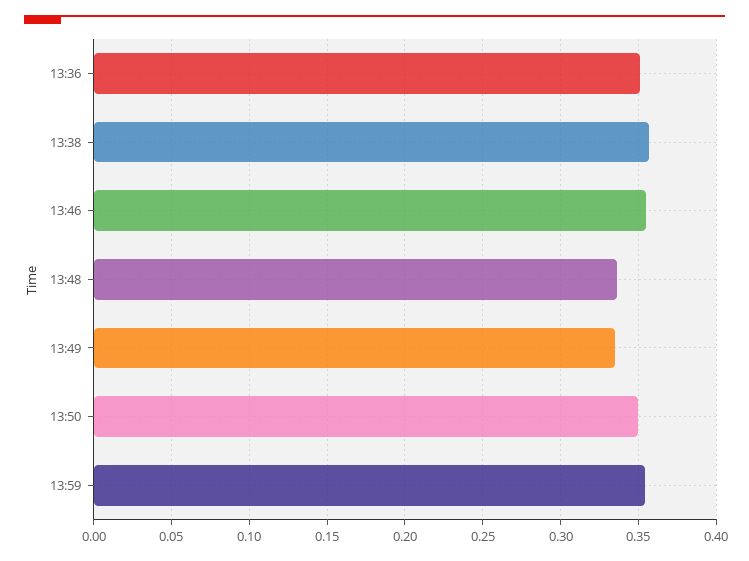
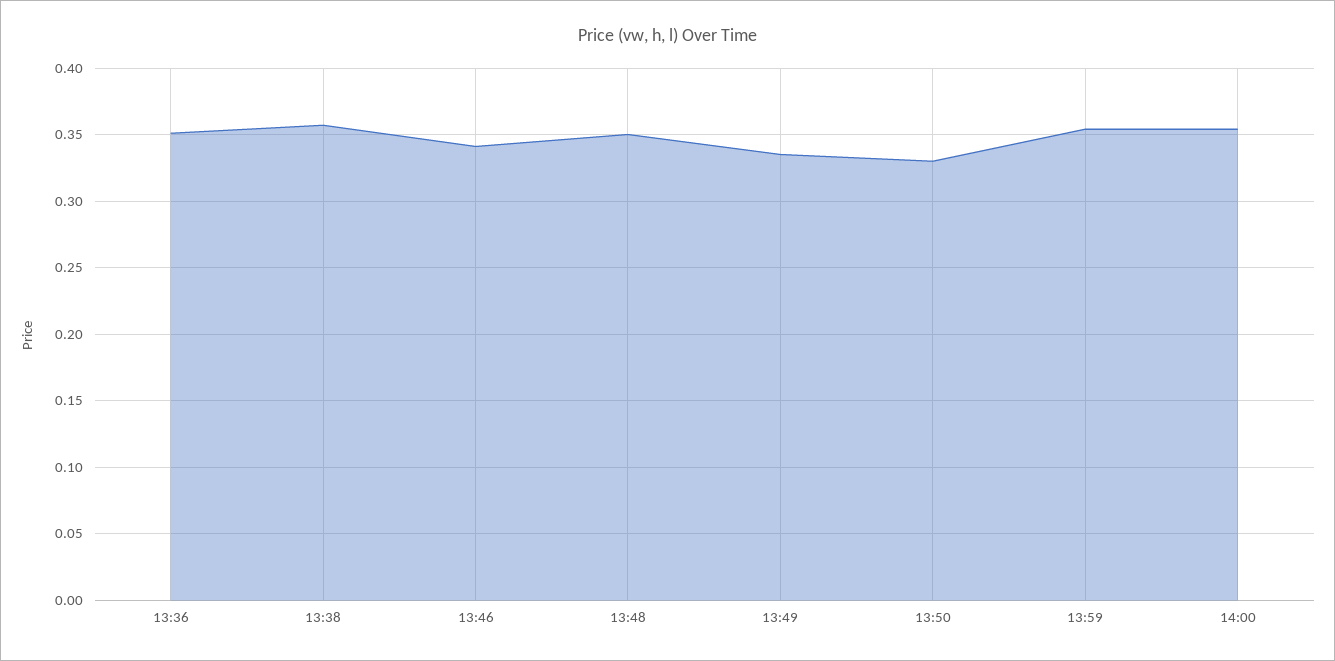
13:46: 0.355 -> 0.34
13:48: 0.335 -> 0.35
13:50: 0.35 -> 0.33
14:00: none -> 0.355

